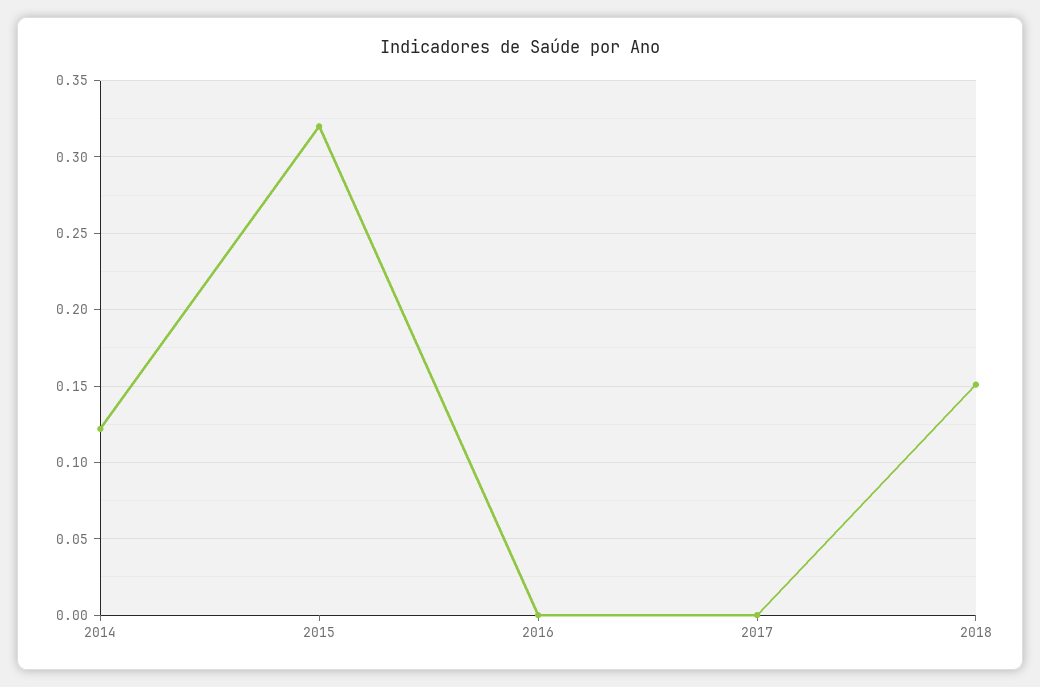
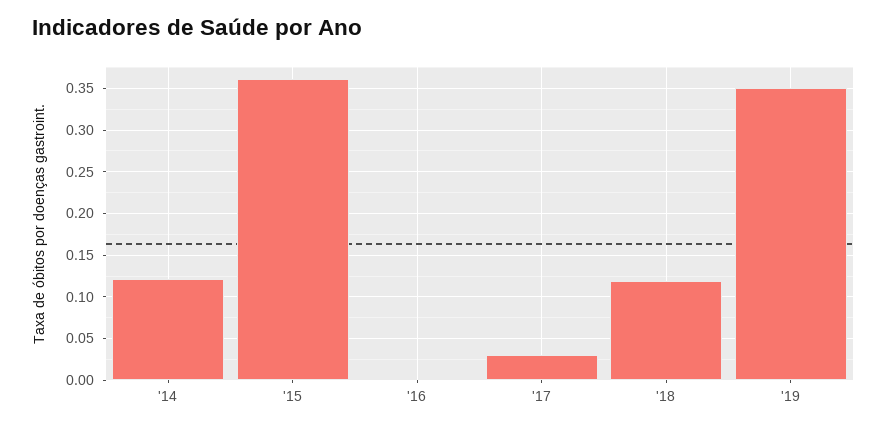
2015: 0.32 -> 0.36
2017: 0 -> 0.03
2018: 0.15 -> 0.12
'19: none -> 0.35

